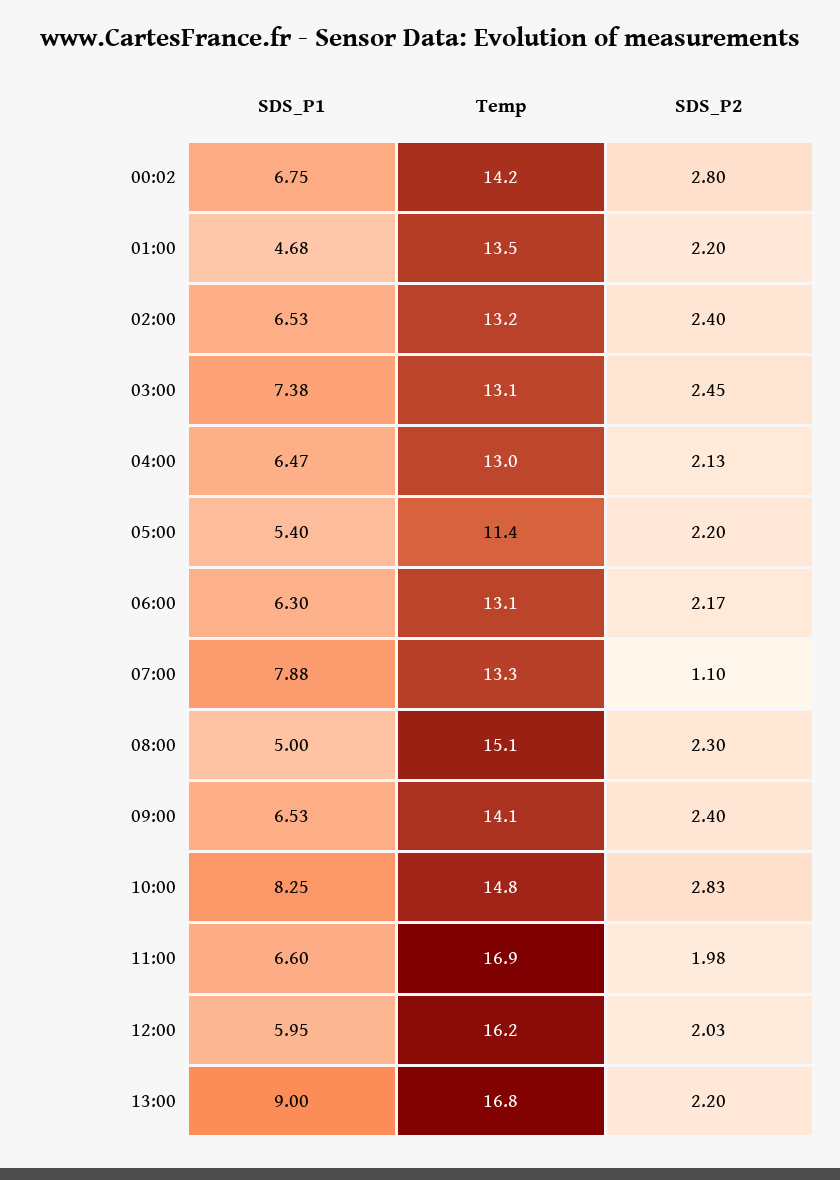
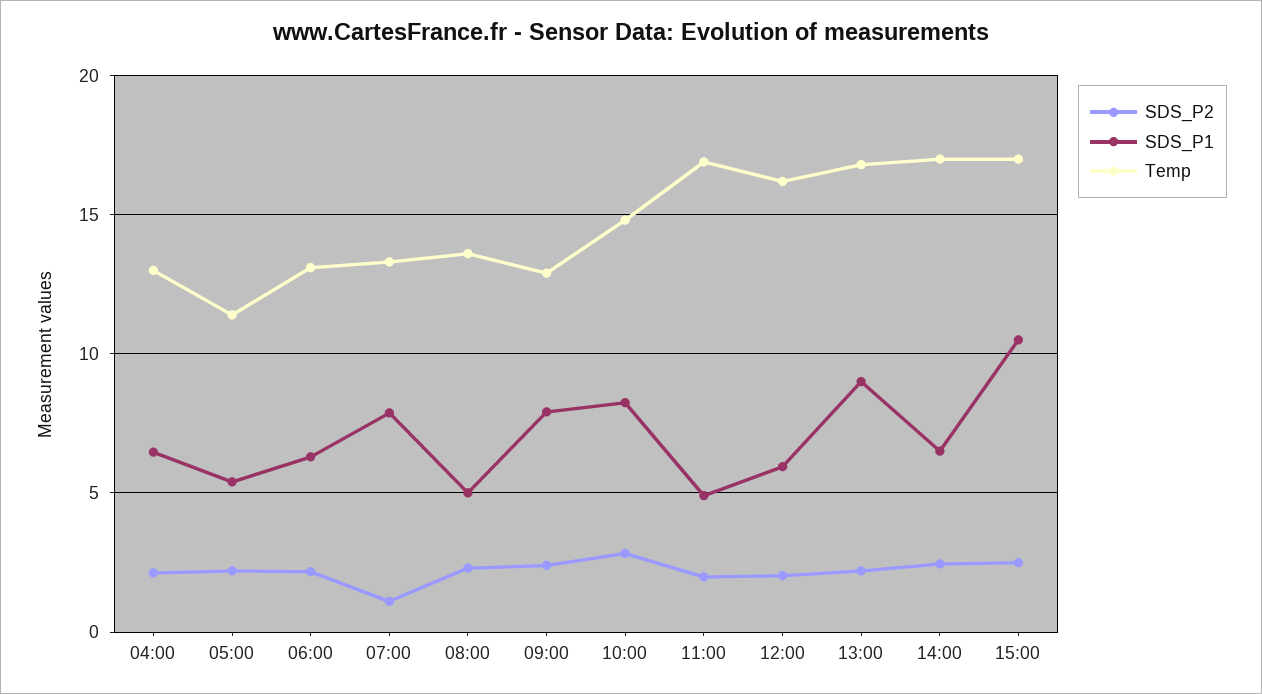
SDS_P1, 00:02: 6.75 -> none
Temp, 00:02: 14.2 -> none
SDS_P2, 00:02: 2.8 -> none
SDS_P1, 01:00: 4.68 -> none
Temp, 01:00: 13.5 -> none
SDS_P2, 01:00: 2.2 -> none
SDS_P1, 02:00: 6.53 -> none
Temp, 02:00: 13.2 -> none
SDS_P2, 02:00: 2.4 -> none
SDS_P1, 03:00: 7.38 -> none
Temp, 03:00: 13.1 -> none
SDS_P2, 03:00: 2.45 -> none
Temp, 08:00: 15.1 -> 13.5
SDS_P1, 09:00: 6.53 -> 8
Temp, 09:00: 14.1 -> 13
SDS_P1, 11:00: 6.6 -> 5
SDS_P2, 14:00: none -> 2.5
SDS_P1, 14:00: none -> 6.5
Temp, 14:00: none -> 17
SDS_P2, 15:00: none -> 2.5
SDS_P1, 15:00: none -> 10.5
Temp, 15:00: none -> 17

